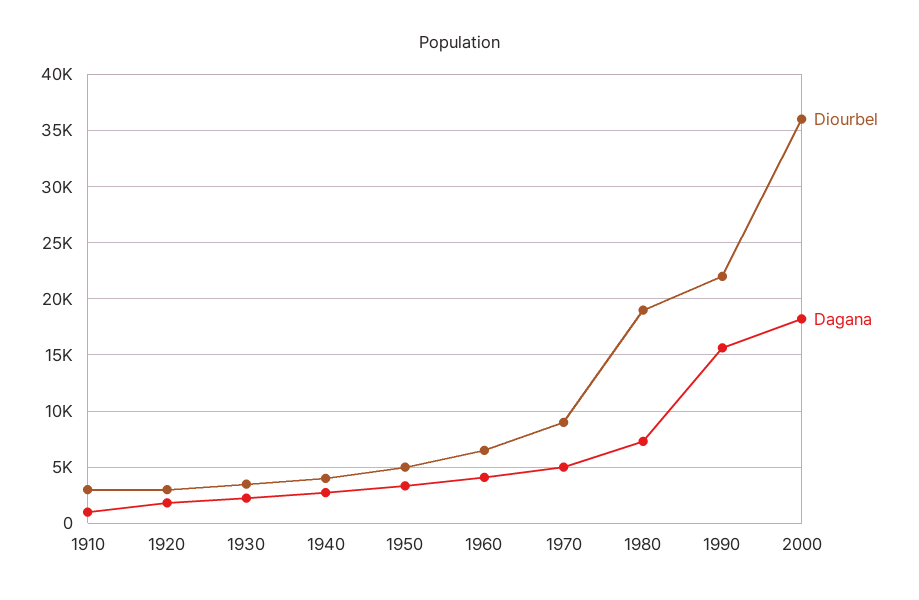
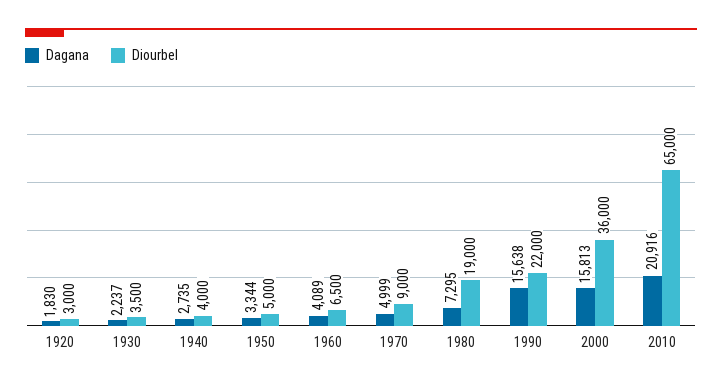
Diourbel, 1910: 3000 -> none
Dagana, 1910: 1000 -> none
Dagana, 2000: 18000 -> 15813
Dagana, 2010: none -> 20916
Diourbel, 2010: none -> 65000

